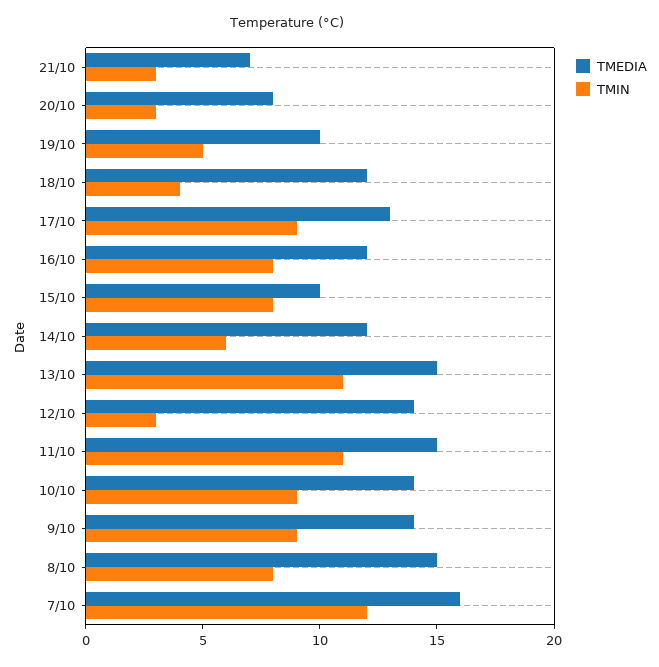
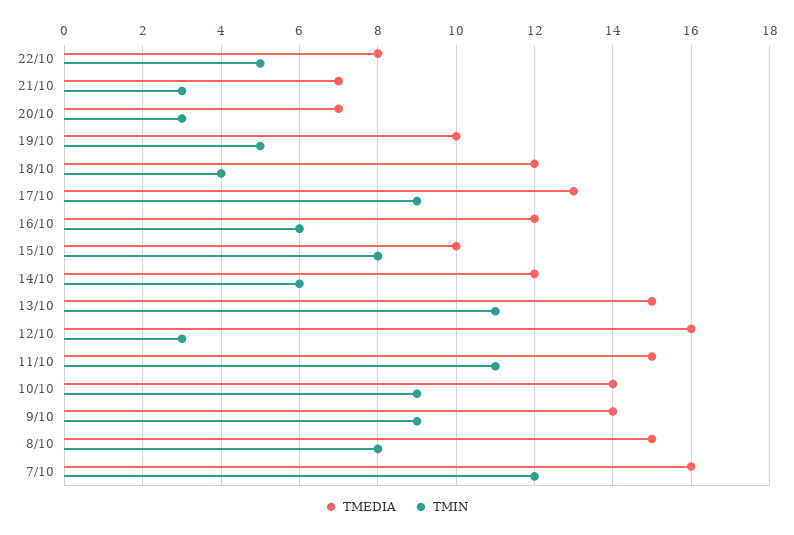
TMEDIA, 20/10: 8 -> 7
TMIN, 16/10: 8 -> 6
TMEDIA, 12/10: 14 -> 16
TMEDIA, 22/10: none -> 8
TMIN, 22/10: none -> 5

